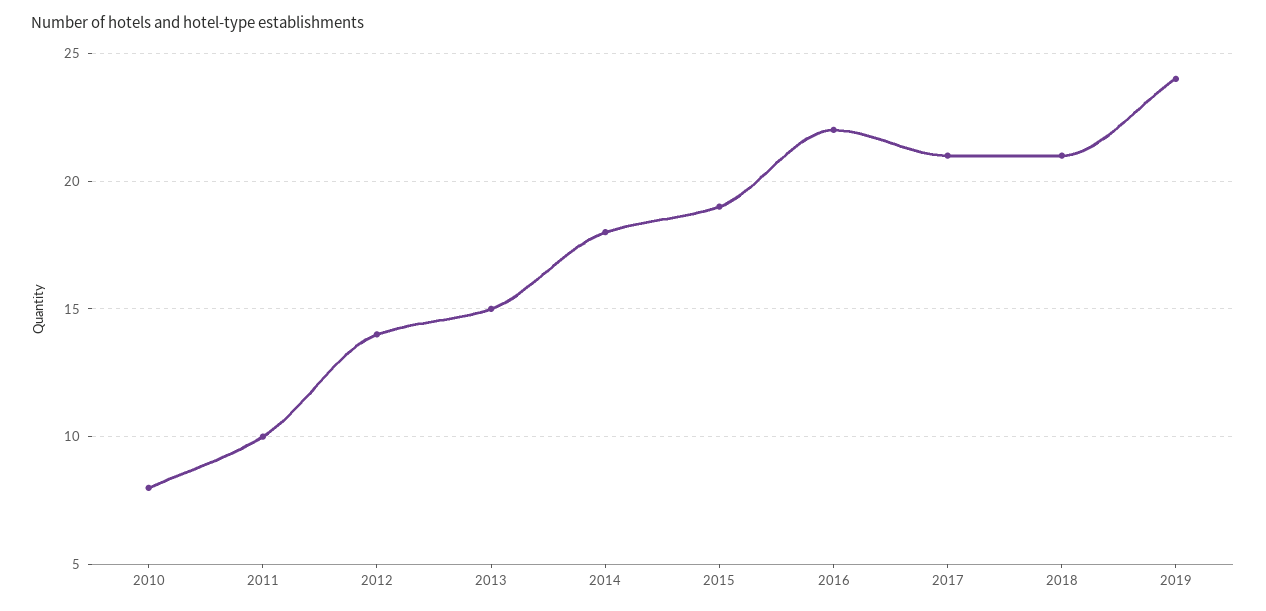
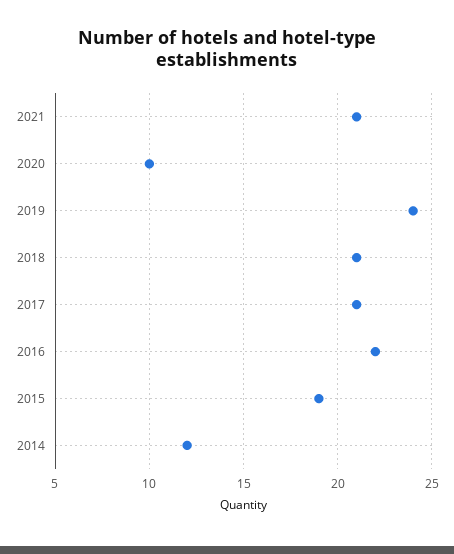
2010: 8 -> none
2011: 10 -> none
2012: 14 -> none
2013: 15 -> none
2014: 18 -> 12
2021: none -> 21
2020: none -> 10

